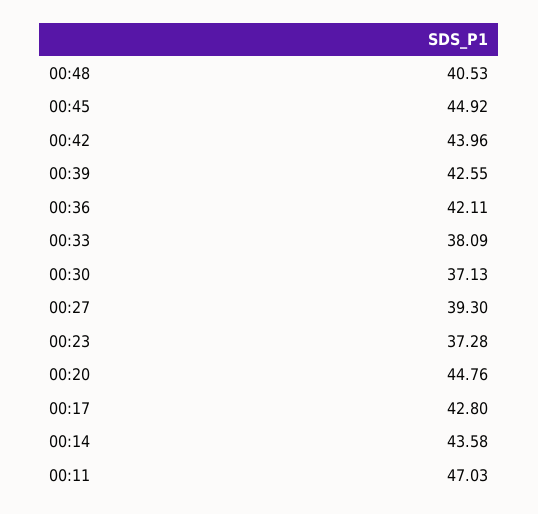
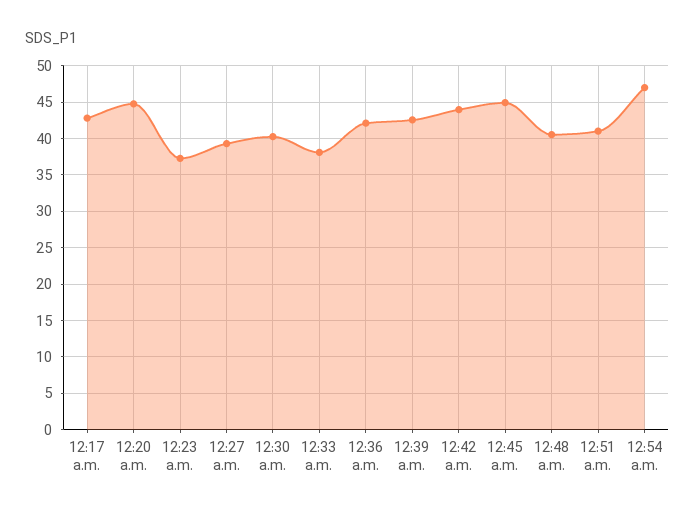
00:30: 37.13 -> 40
00:14: 43.58 -> none
00:11: 47.03 -> none
12:51 a.m.: none -> 41
12:54 a.m.: none -> 47

